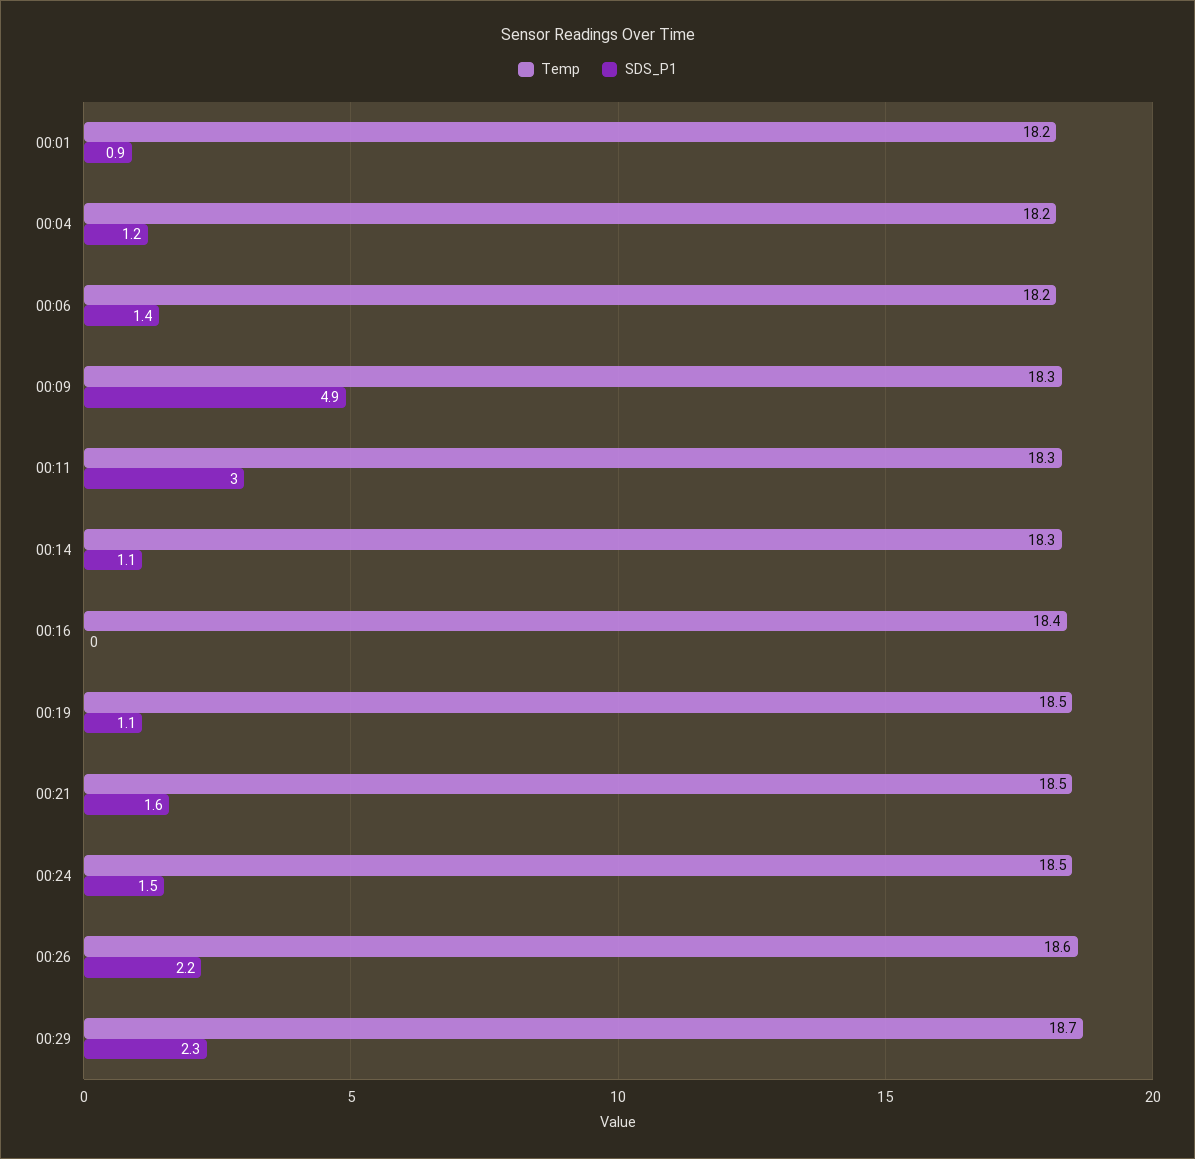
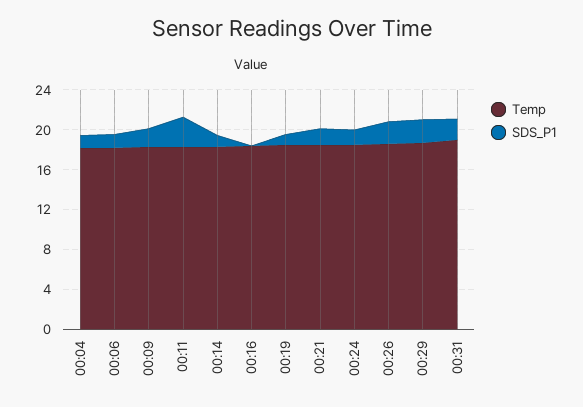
Temp, 00:01: 18.2 -> none
SDS_P1, 00:01: 0.9 -> none
SDS_P1, 00:09: 4.9 -> 2
Temp, 00:31: none -> 19
SDS_P1, 00:31: none -> 2

